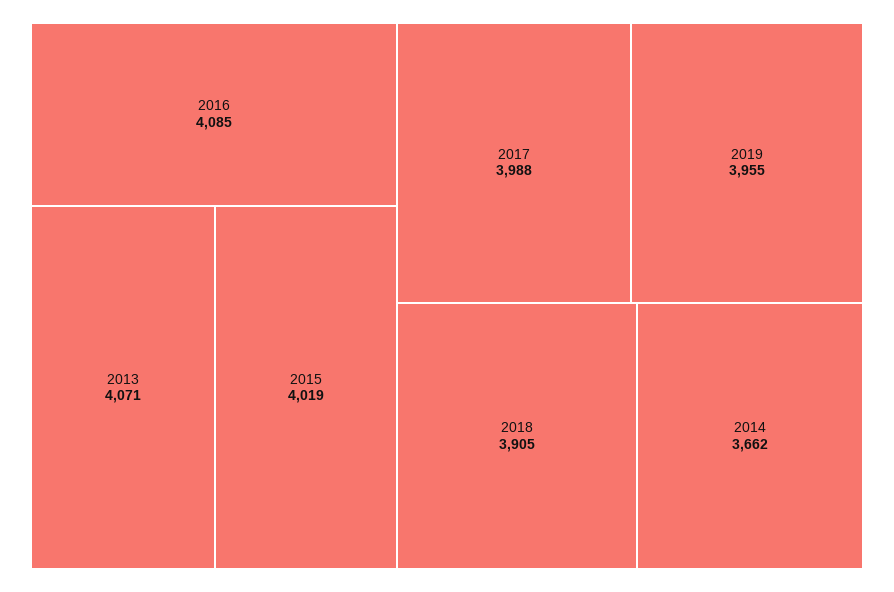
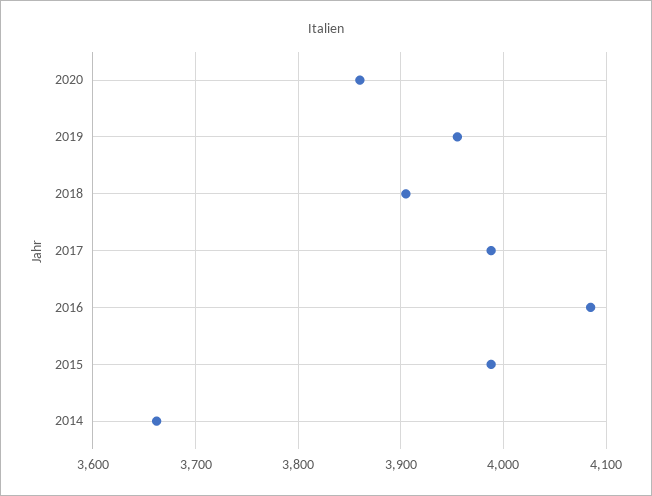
2013: 4071 -> none
2015: 4019 -> 3990
2020: none -> 3860

